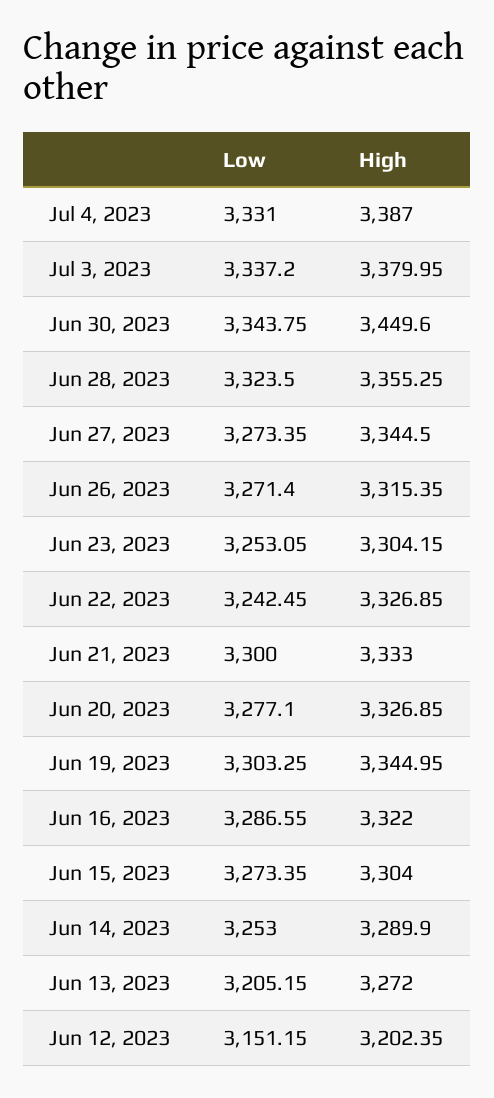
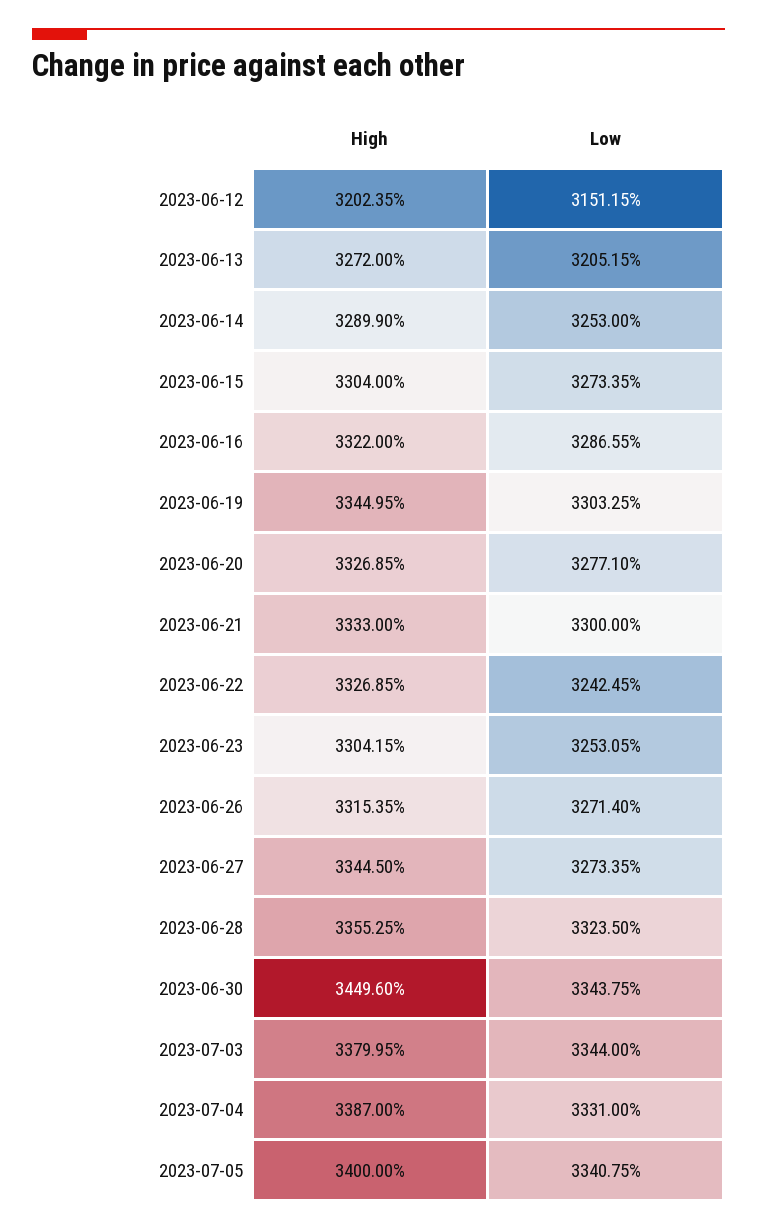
Low, Jul 3, 2023: 3337.2 -> 3344
High, 2023-07-05: none -> 3400
Low, 2023-07-05: none -> 3340.75

